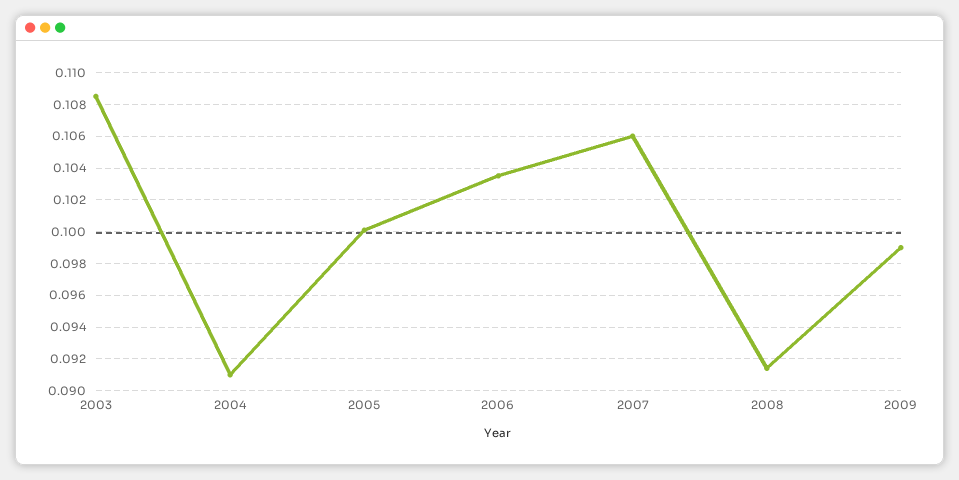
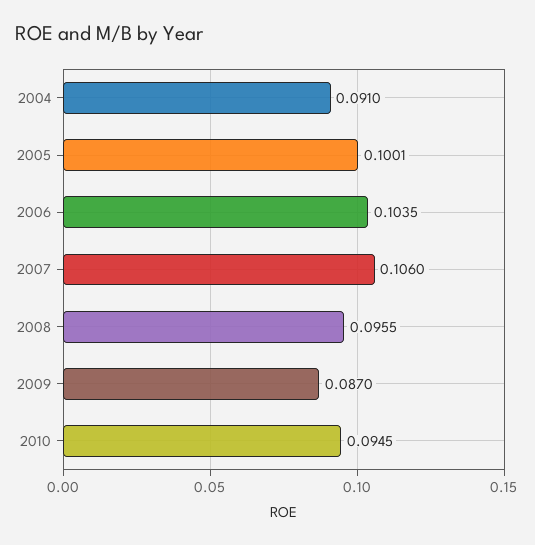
2003: 0.1085 -> none
2008: 0.0915 -> 0.0955
2009: 0.099 -> 0.087
2010: none -> 0.0945

